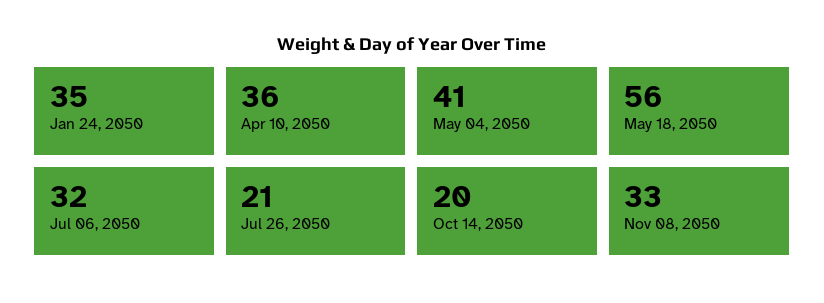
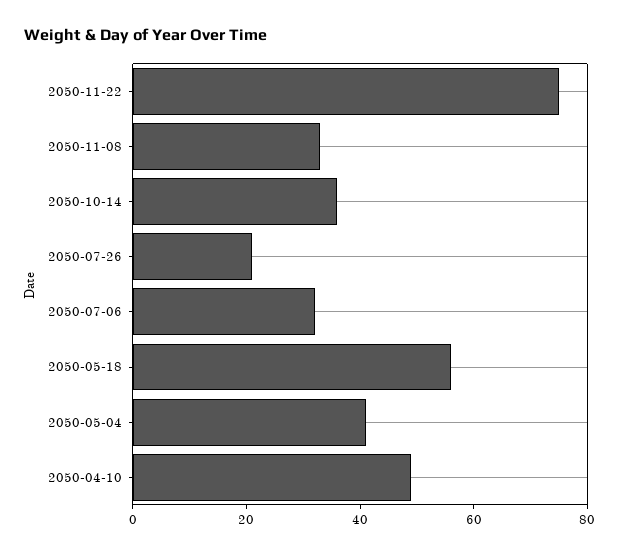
Jan 24, 2050: 35 -> none
Apr 10, 2050: 36 -> 50
Oct 14, 2050: 20 -> 35
2050-11-22: none -> 75

